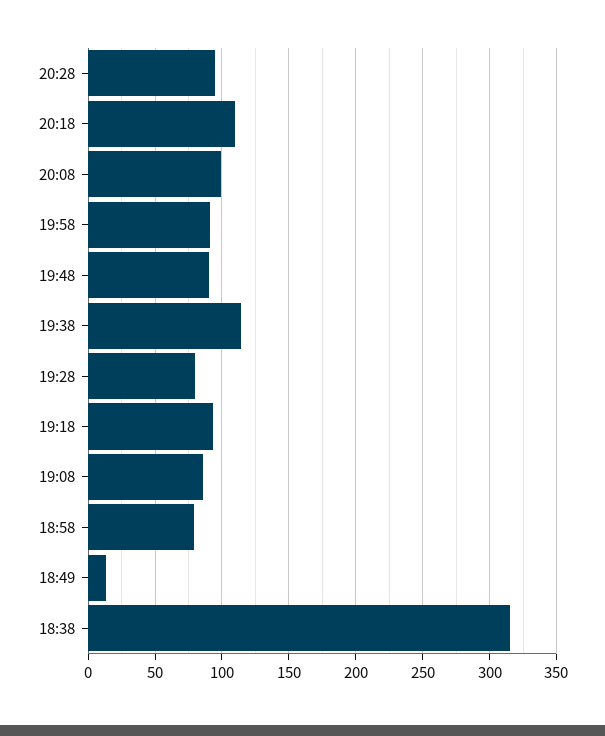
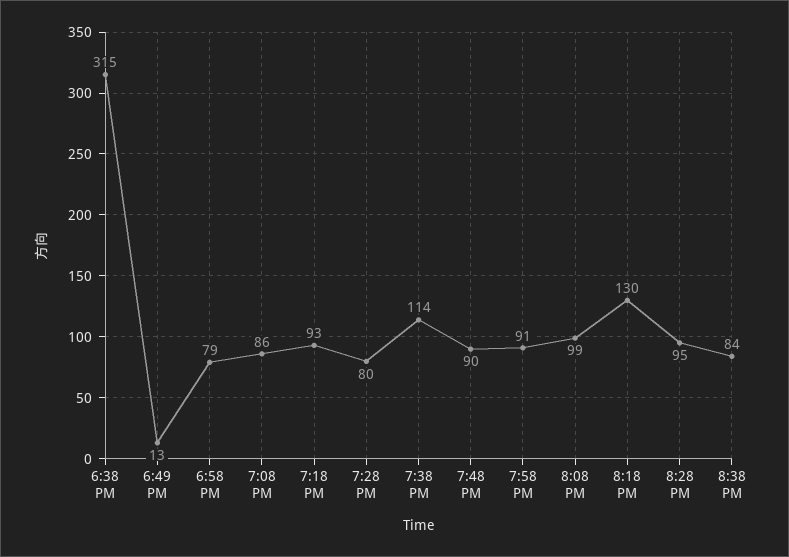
20:18: 110 -> 130
8:38 PM: none -> 84

